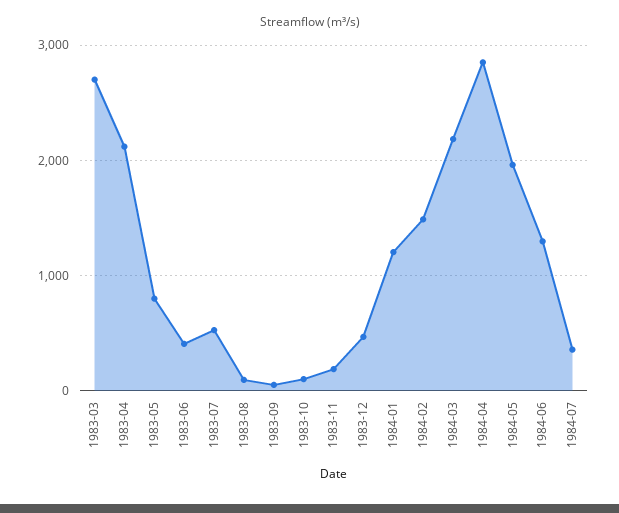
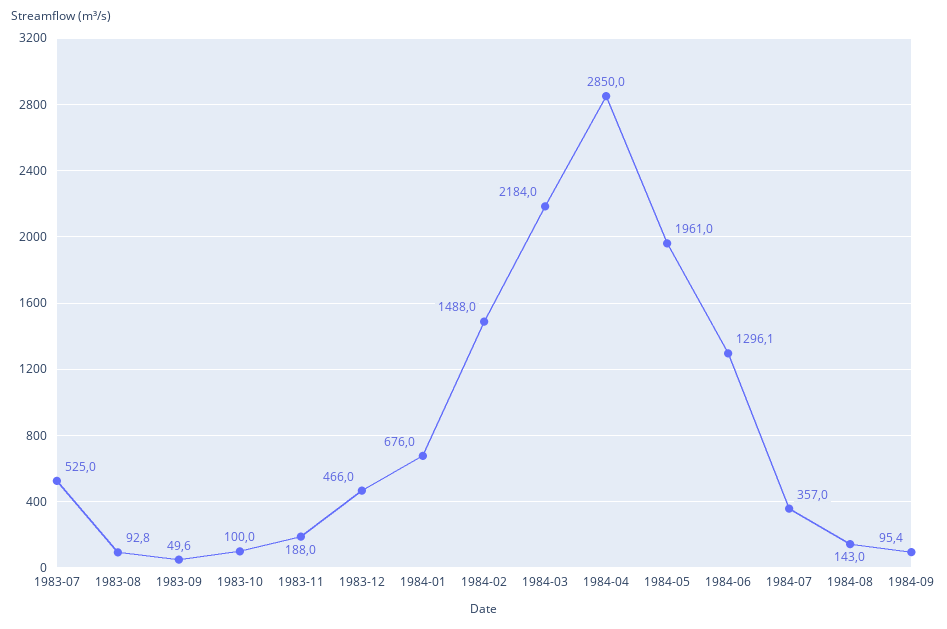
1983-03: 2700 -> none
1983-04: 2100 -> none
1983-05: 800 -> none
1983-06: 400 -> none
1984-01: 1200 -> 676
1984-08: none -> 143
1984-09: none -> 95.4

